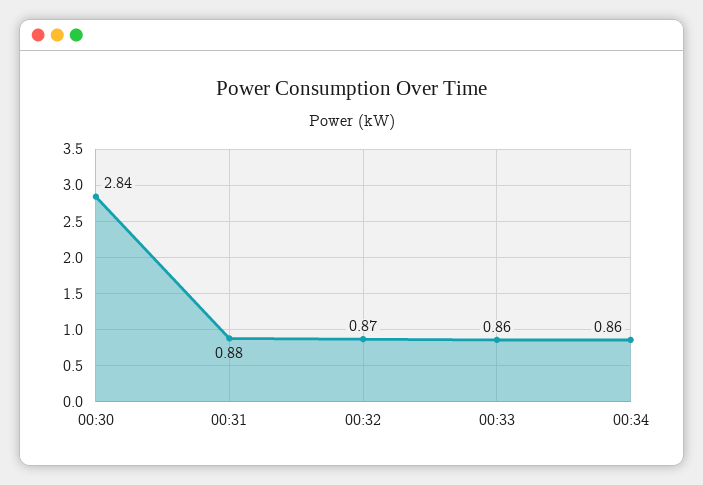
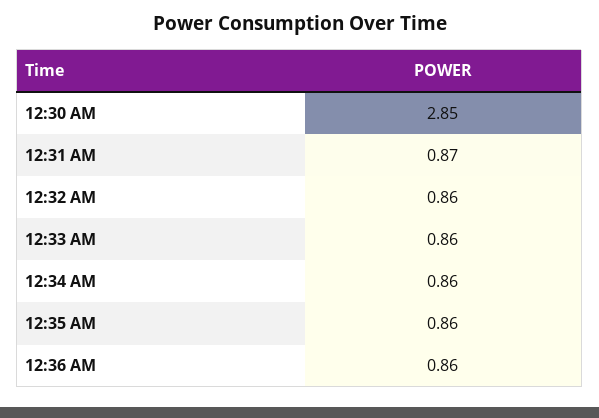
00:30: 2.84 -> 2.85
00:31: 0.88 -> 0.87
00:32: 0.87 -> 0.86
12:35 AM: none -> 0.86
12:36 AM: none -> 0.86

